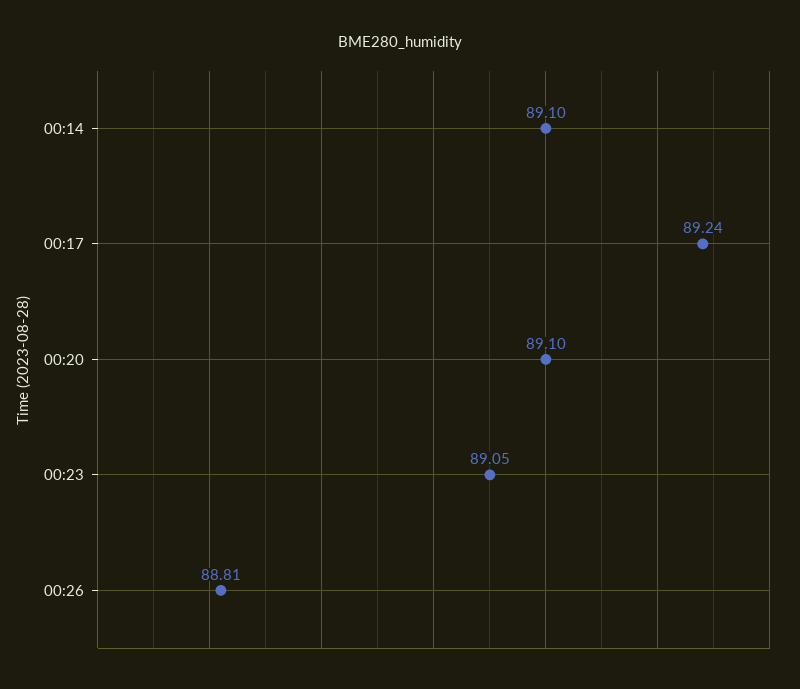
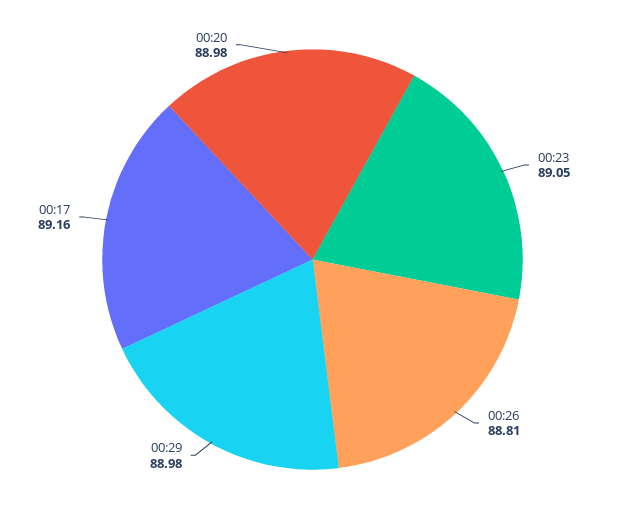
00:14: 89.1 -> none
00:17: 89.24 -> 89.16
00:20: 89.1 -> 88.98
00:29: none -> 88.98

